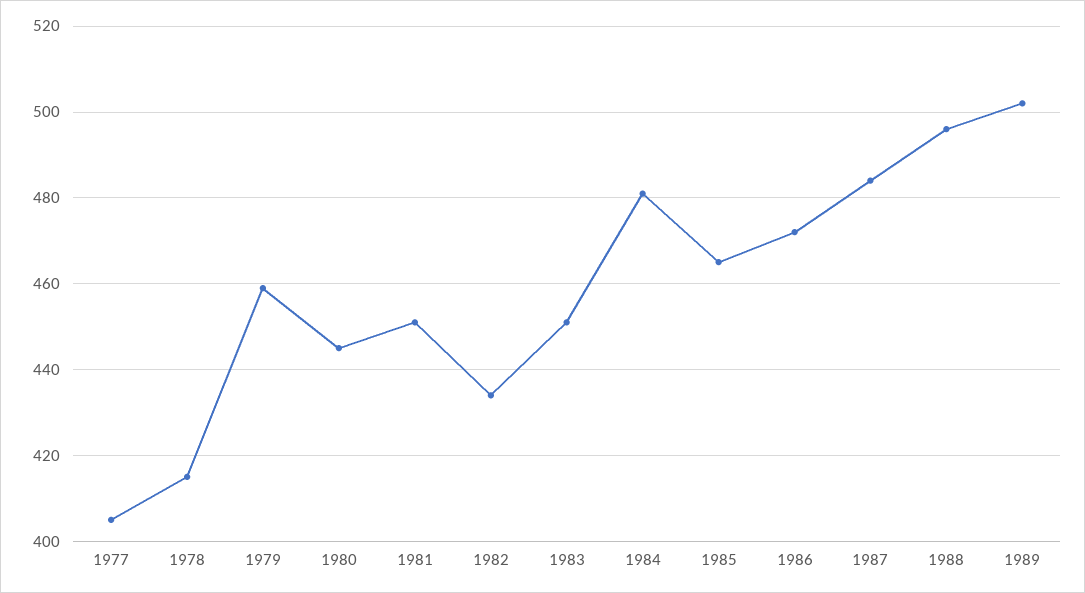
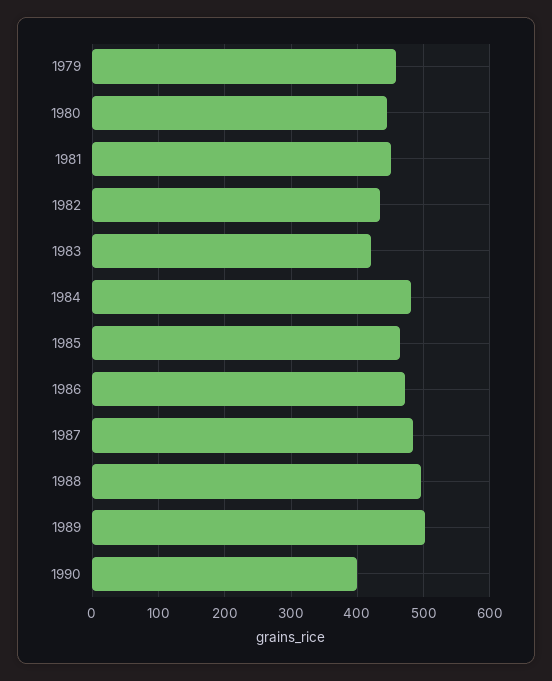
1977: 405 -> none
1978: 415 -> none
1983: 450 -> 420
1990: none -> 400

